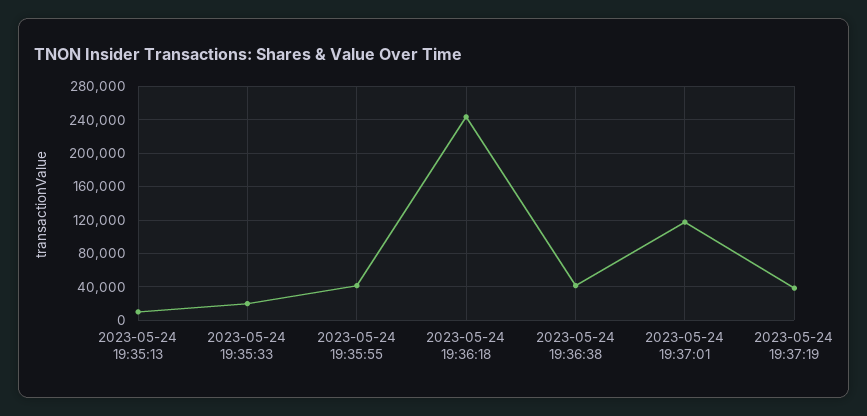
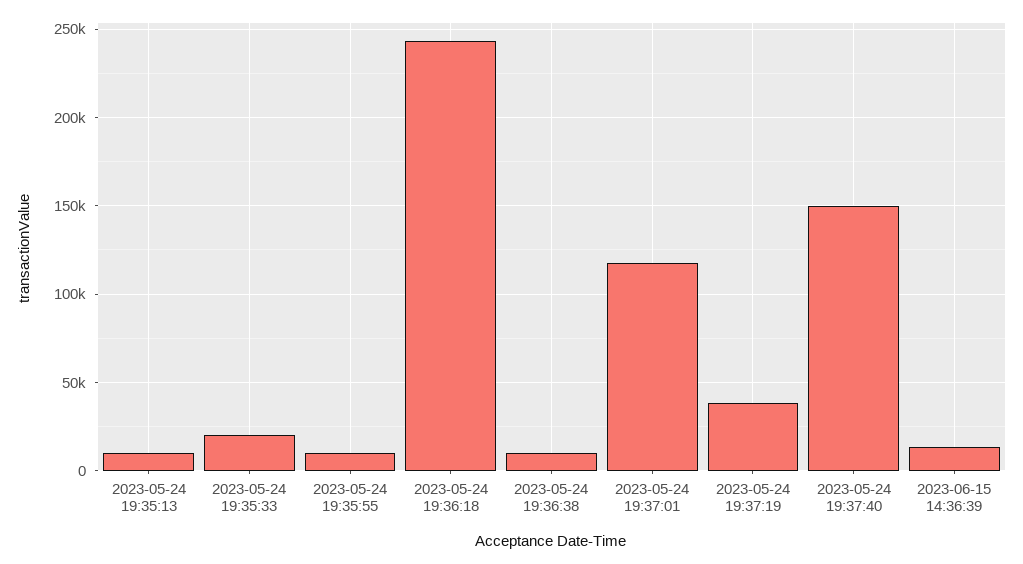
2023-05-24 19:35:55: 40000 -> 10000
2023-05-24 19:36:38: 40000 -> 10000
2023-05-24 19:37:40: none -> 150000
2023-06-15 14:36:39: none -> 15000

